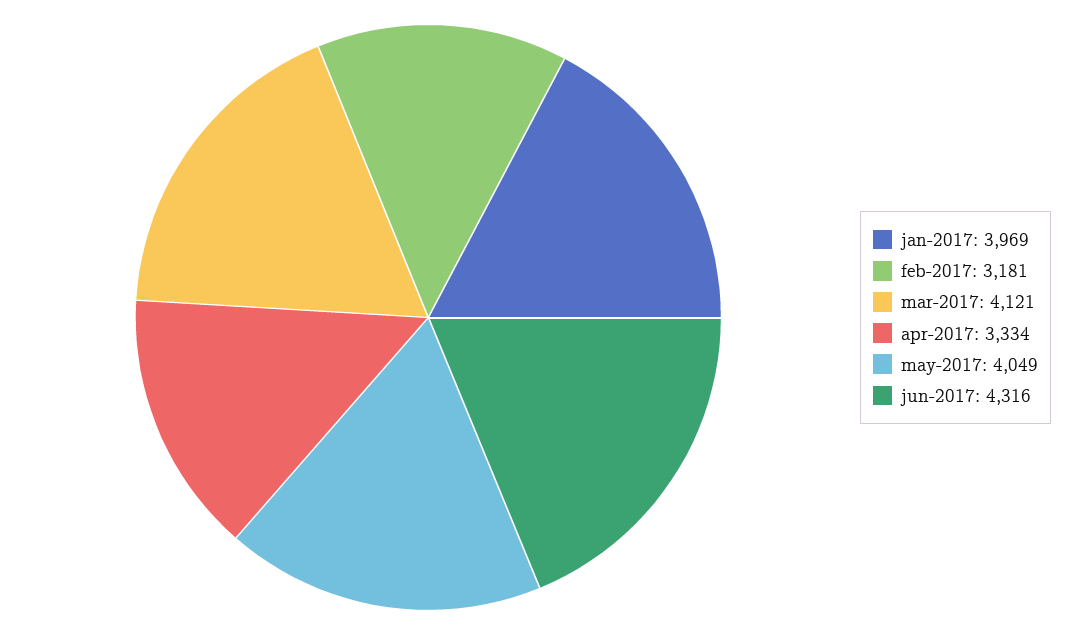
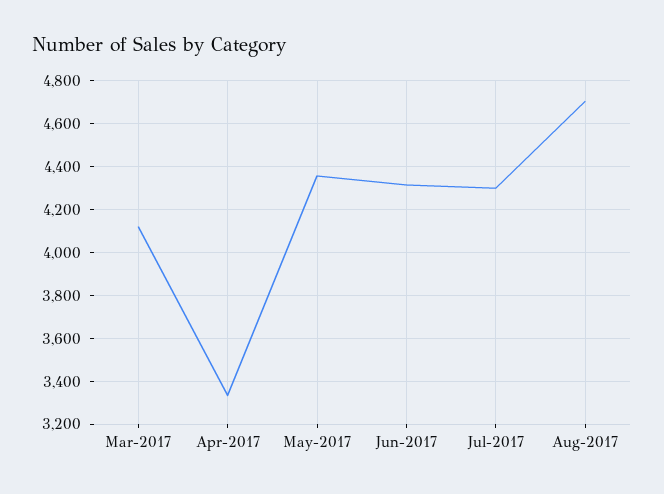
jan-2017: 3969 -> none
feb-2017: 3181 -> none
may-2017: 4049 -> 4350
Jul-2017: none -> 4300
Aug-2017: none -> 4700

